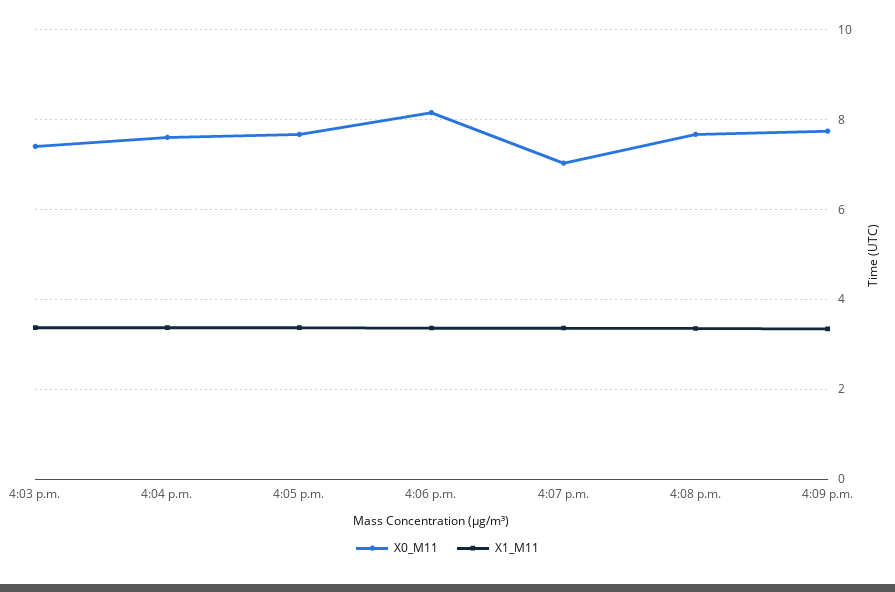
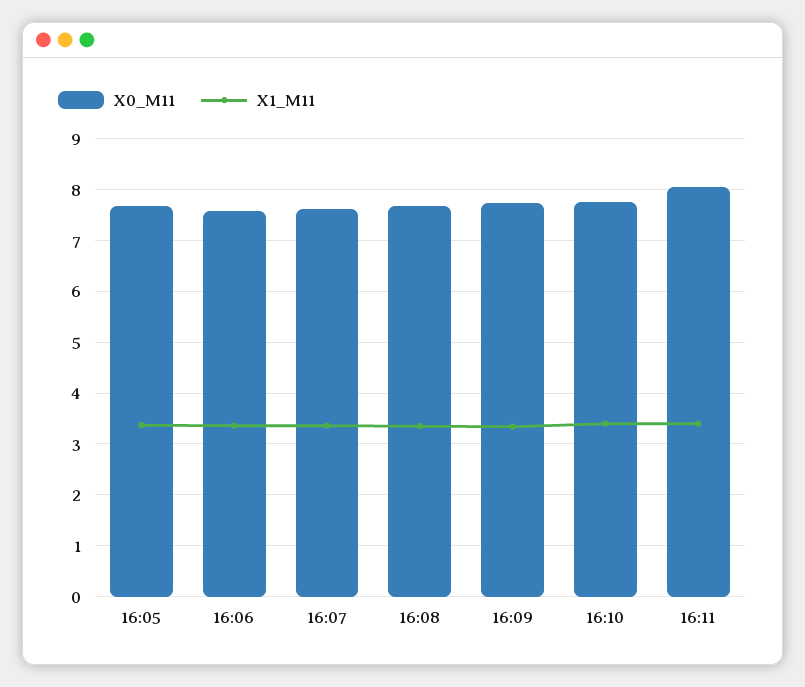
X0_M11, 4:03 p.m.: 7.4 -> none
X1_M11, 4:03 p.m.: 3.4 -> none
X0_M11, 4:04 p.m.: 7.6 -> none
X1_M11, 4:04 p.m.: 3.4 -> none
X0_M11, 4:06 p.m.: 8.2 -> 7.6
X0_M11, 4:07 p.m.: 7 -> 7.6
X0_M11, 16:10: none -> 7.8
X1_M11, 16:10: none -> 3.4
X0_M11, 16:11: none -> 8
X1_M11, 16:11: none -> 3.4

